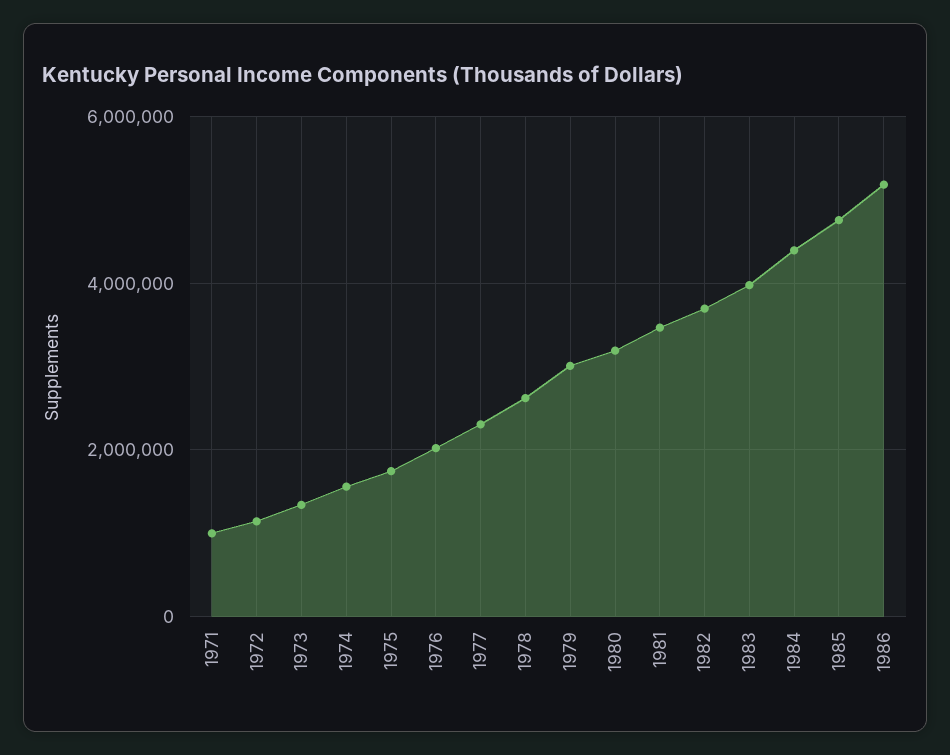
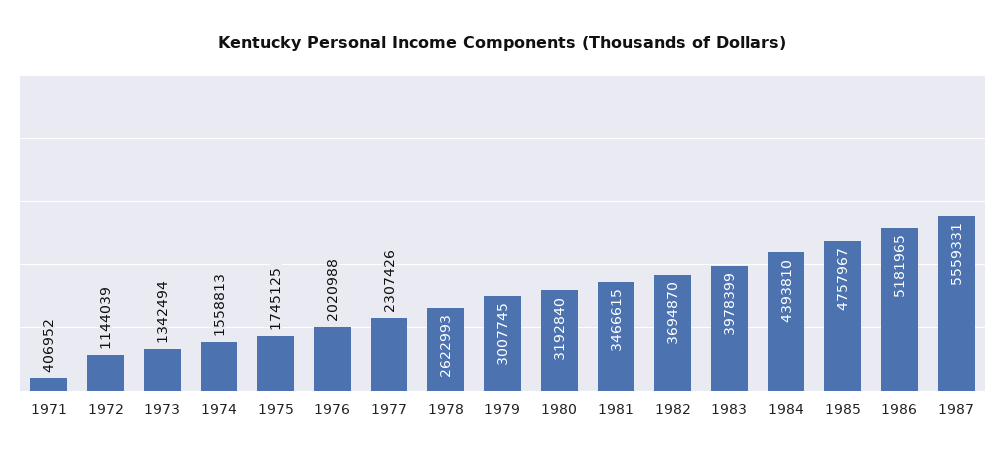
1971: 1000000 -> 406952
1987: none -> 5559331

